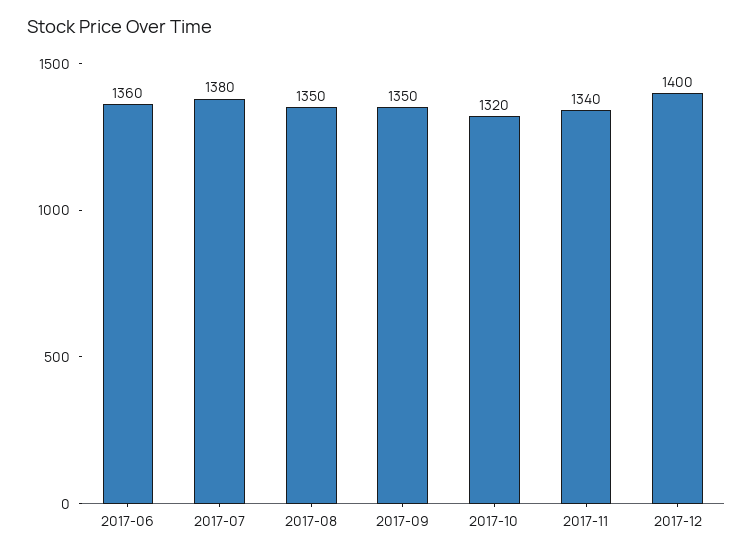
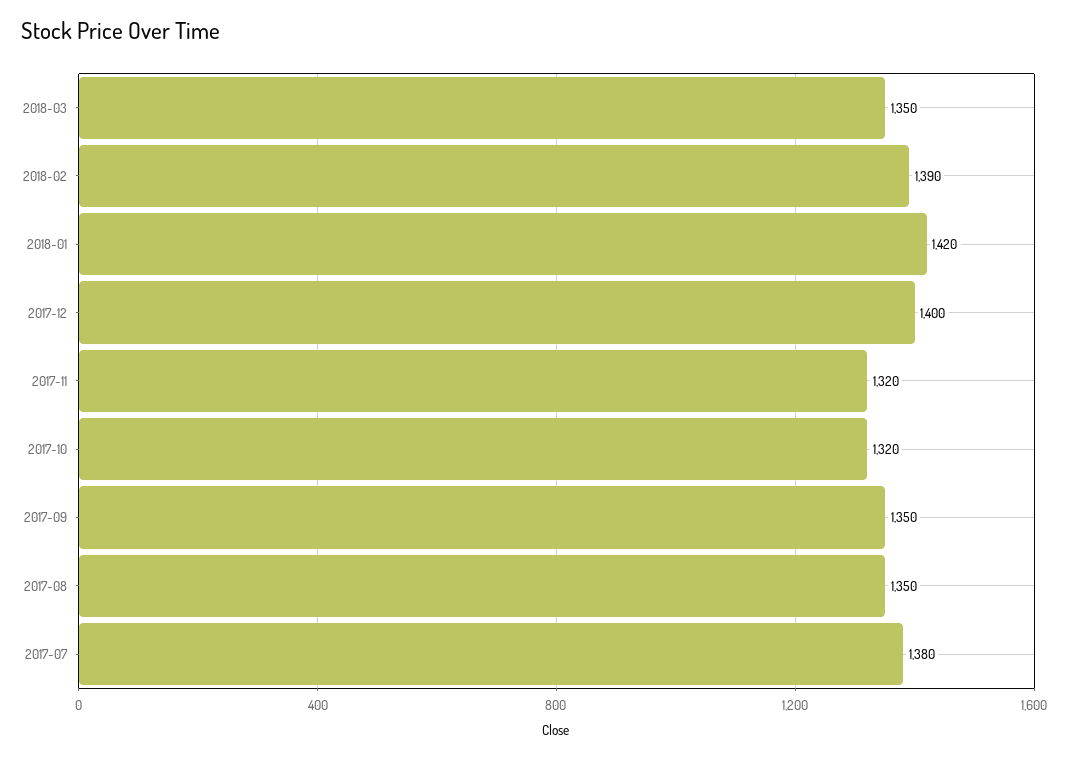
2017-06: 1360 -> none
2017-11: 1340 -> 1320
2018-03: none -> 1350
2018-02: none -> 1390
2018-01: none -> 1420

